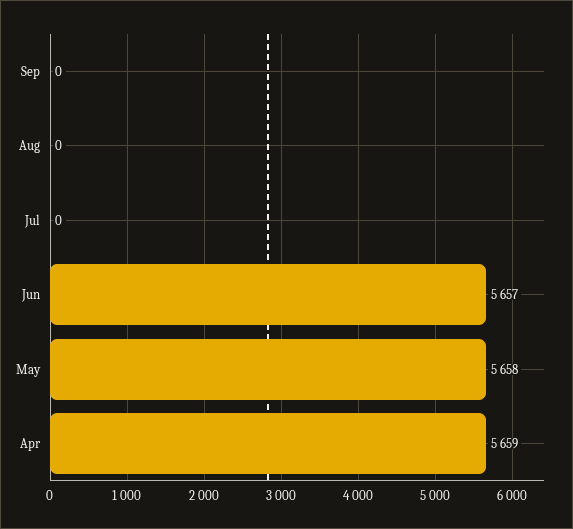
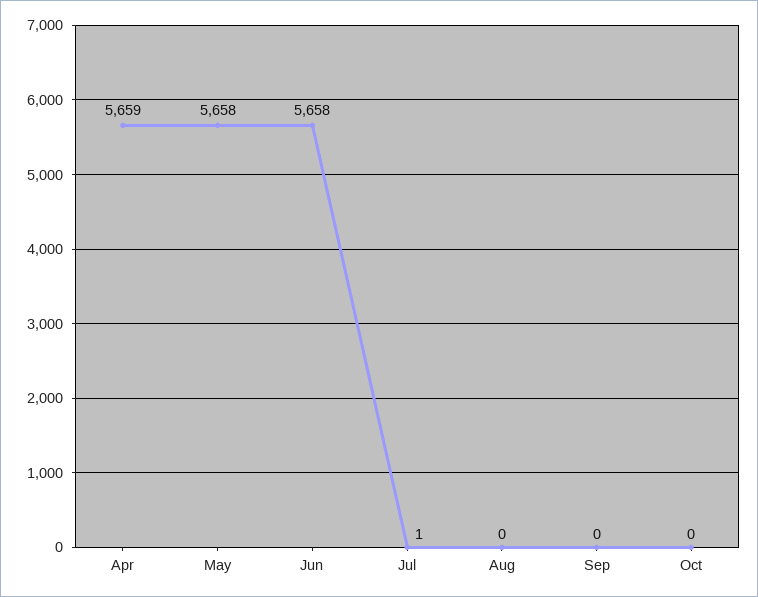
Jul: 0 -> 1
Jun: 5657 -> 5658
Oct: none -> 0

